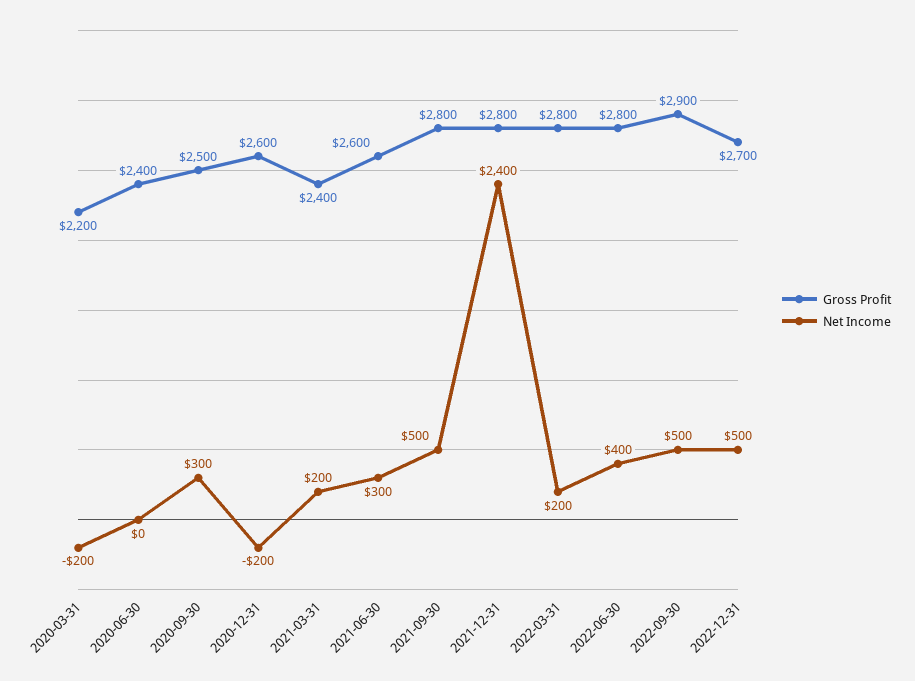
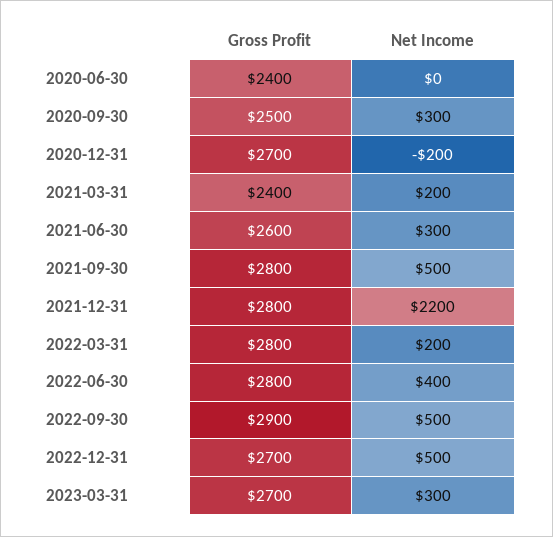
Gross Profit, 2020-03-31: 2200 -> none
Net Income, 2020-03-31: -200 -> none
Gross Profit, 2020-12-31: 2600 -> 2700
Net Income, 2021-12-31: 2400 -> 2200
Gross Profit, 2023-03-31: none -> 2700
Net Income, 2023-03-31: none -> 300

